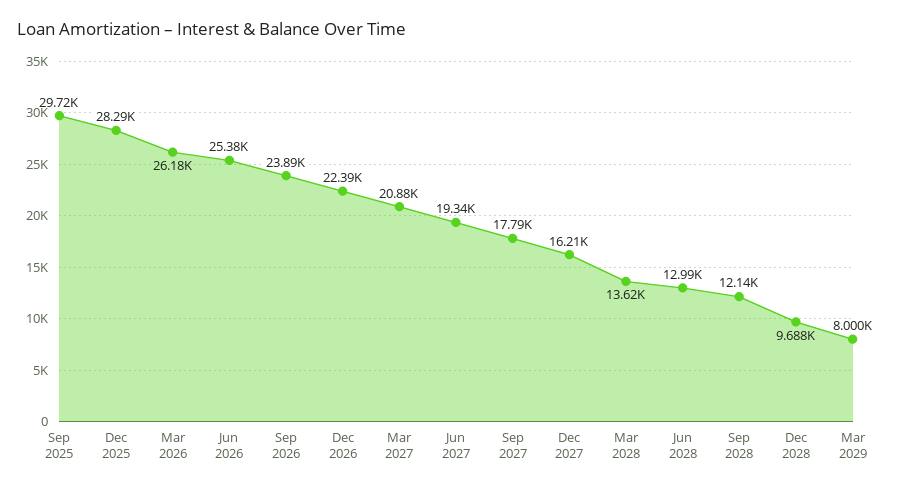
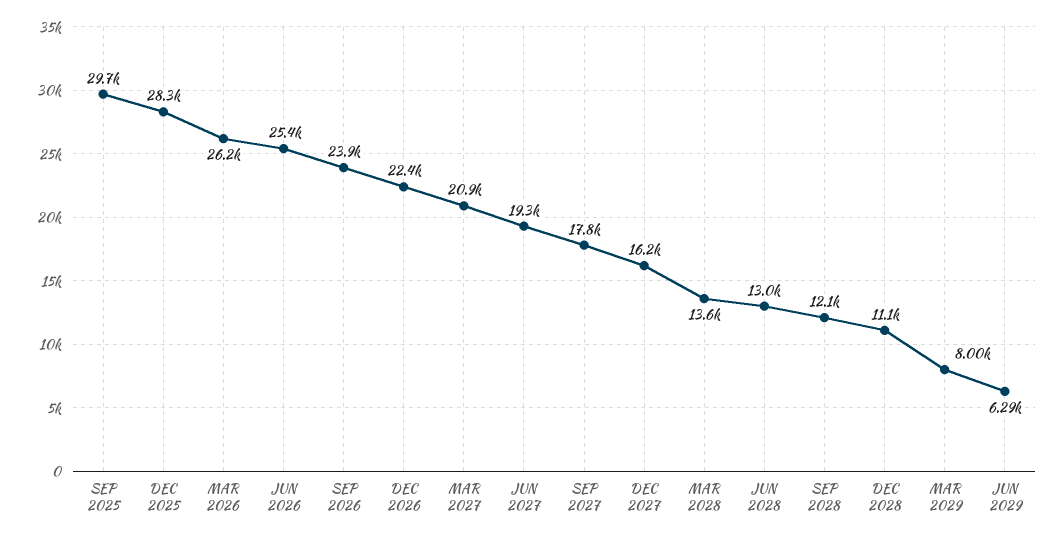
Dec 2028: 9688 -> 11100
JUN 2029: none -> 6290

